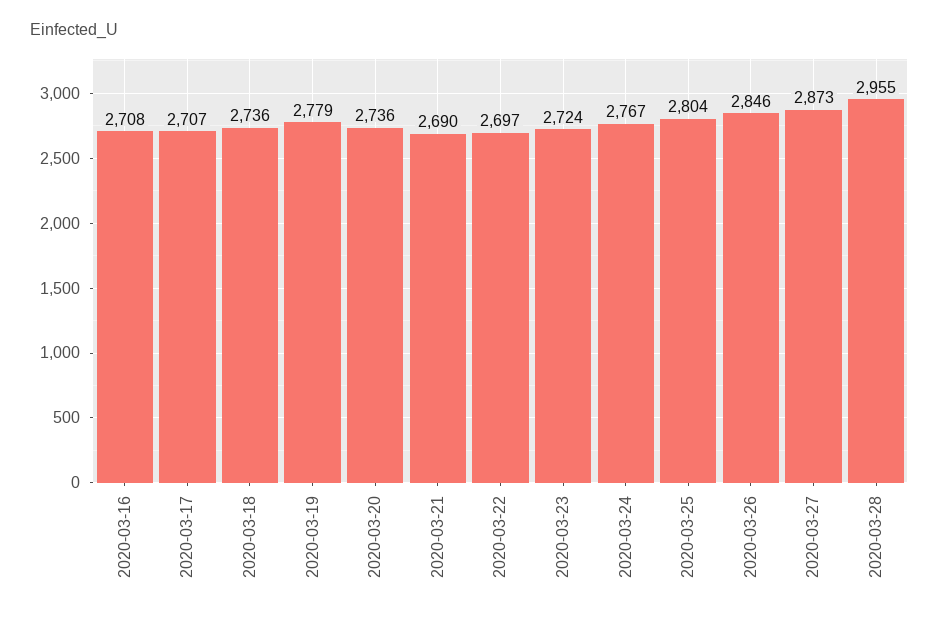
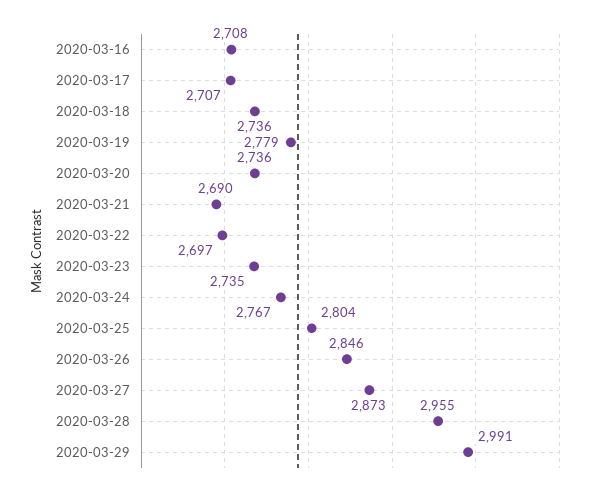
2020-03-23: 2724 -> 2735
2020-03-29: none -> 2991

